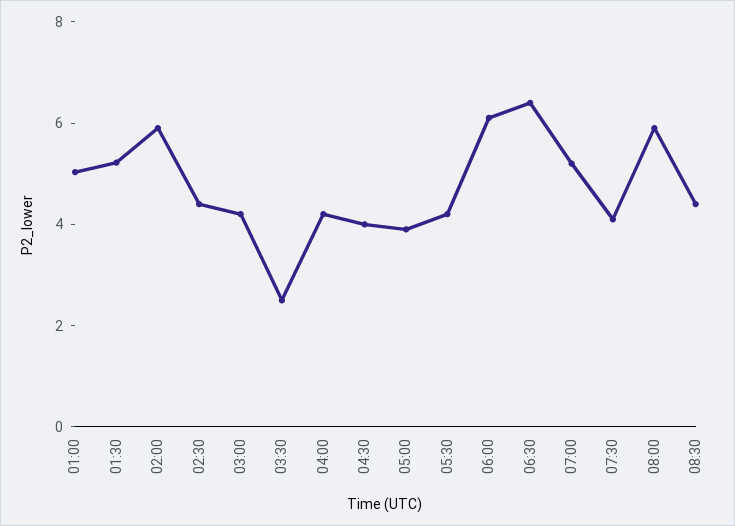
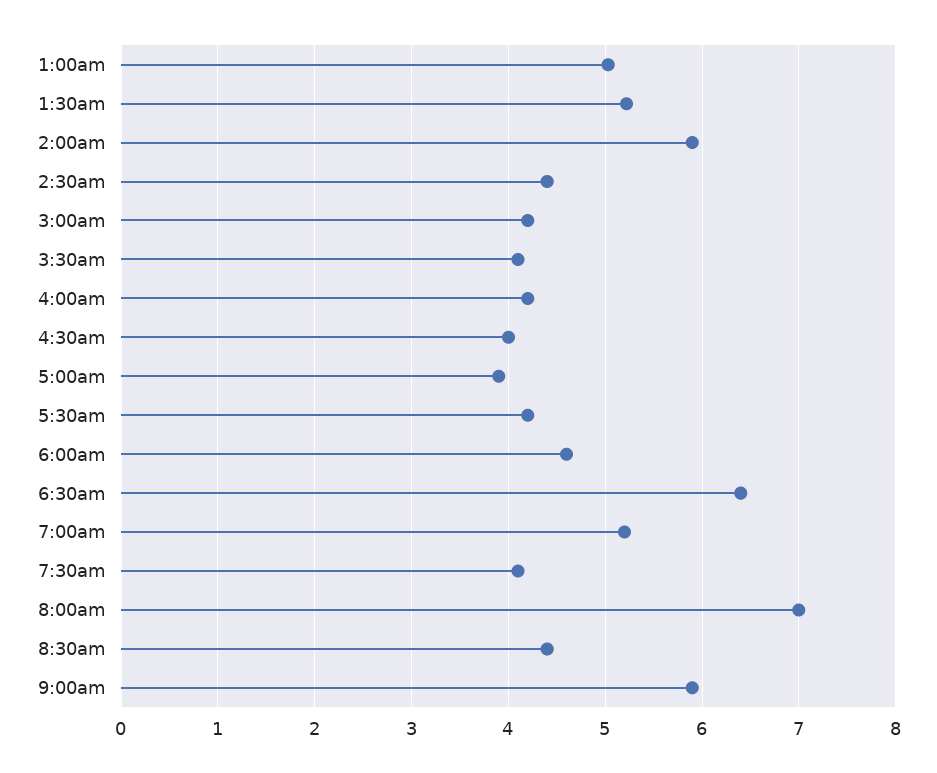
03:30: 2.5 -> 4.1
06:00: 6 -> 4.6
08:00: 6 -> 7
9:00am: none -> 5.9

